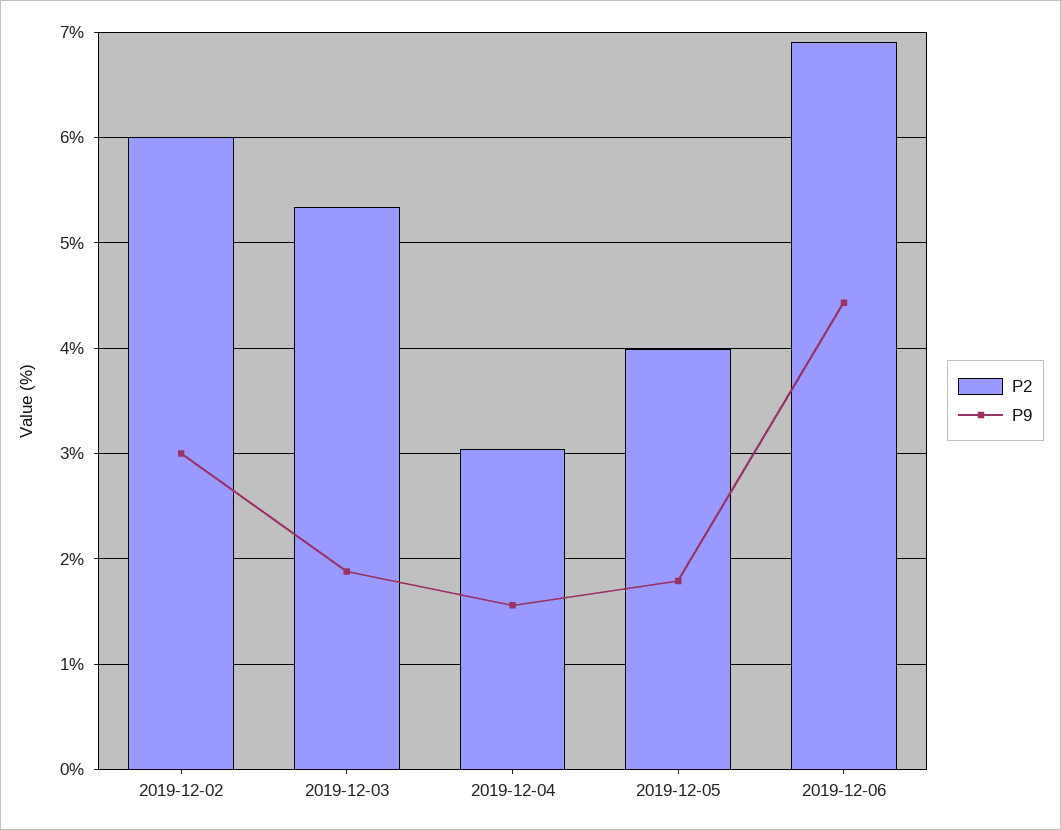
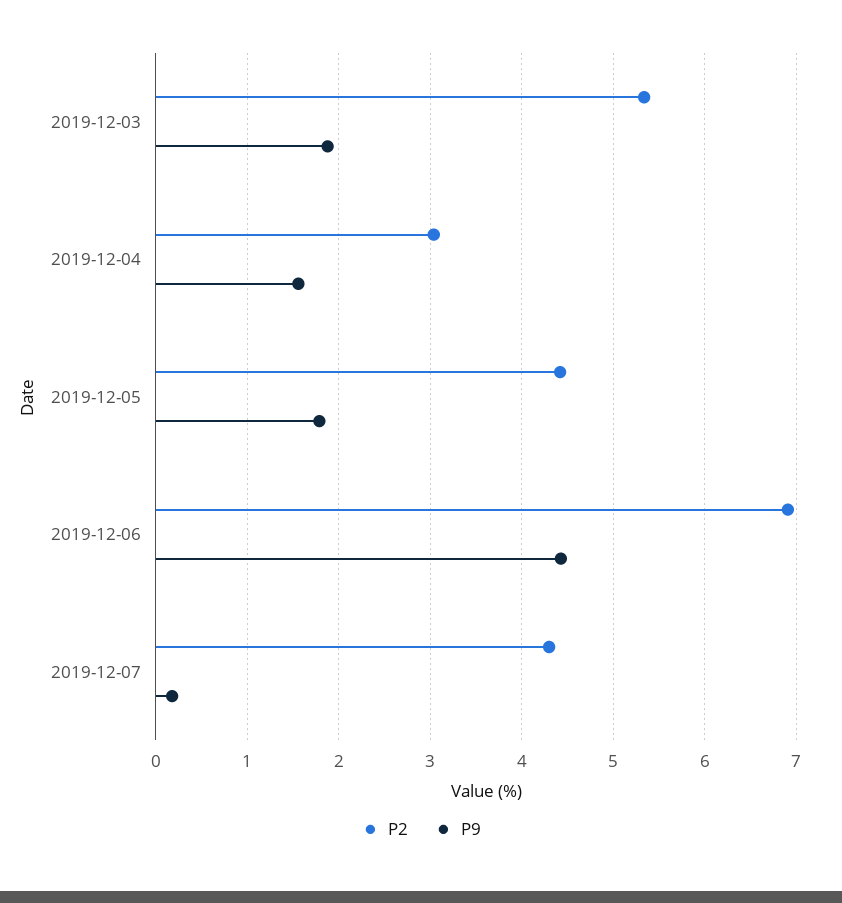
P2, 2019-12-02: 6 -> none
P9, 2019-12-02: 3 -> none
P2, 2019-12-05: 4 -> 4.4
P2, 2019-12-07: none -> 4.3
P9, 2019-12-07: none -> 0.2

